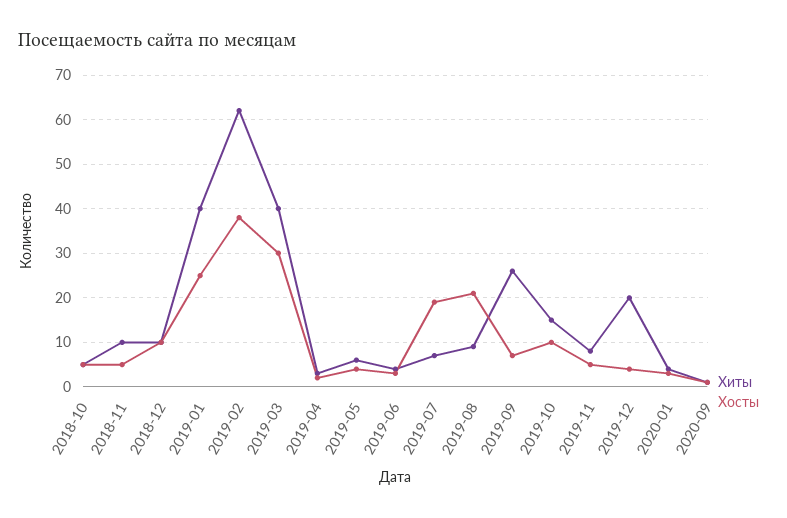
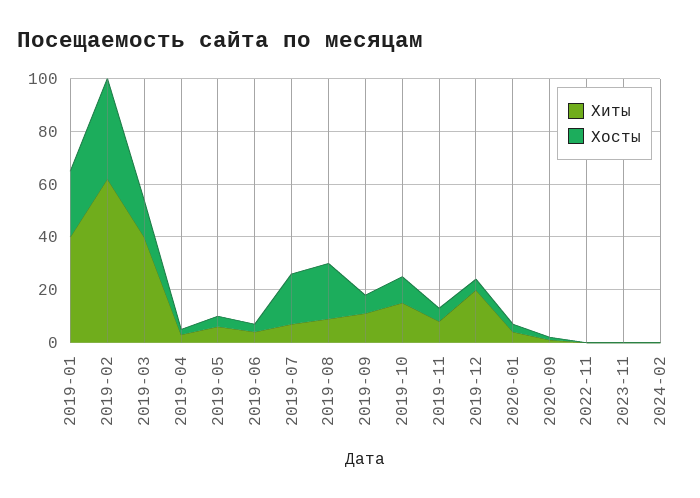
Хиты, 2018-10: 5 -> none
Хосты, 2018-10: 5 -> none
Хиты, 2018-11: 10 -> none
Хосты, 2018-11: 5 -> none
Хиты, 2018-12: 10 -> none
Хосты, 2018-12: 10 -> none
Хосты, 2019-03: 30 -> 15
Хиты, 2019-09: 25 -> 10
Хиты, 2022-11: none -> 0
Хосты, 2022-11: none -> 0
Хиты, 2023-11: none -> 0
Хосты, 2023-11: none -> 0
Хиты, 2024-02: none -> 0
Хосты, 2024-02: none -> 0

